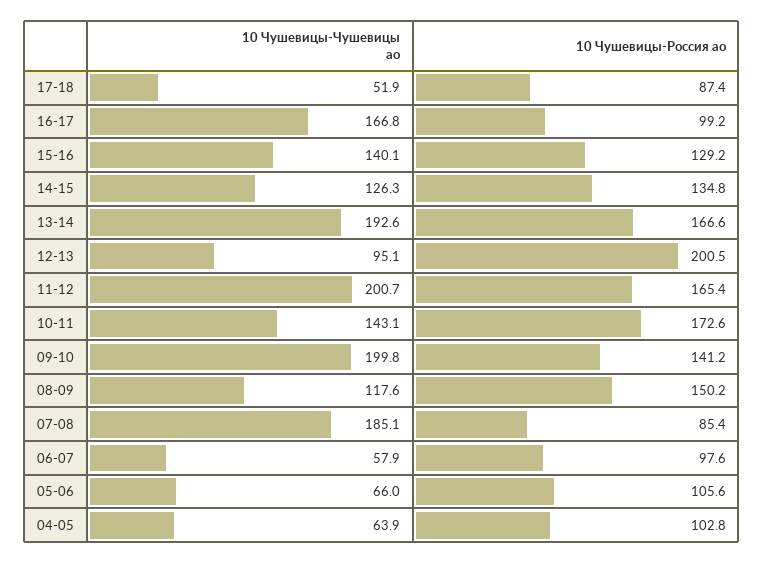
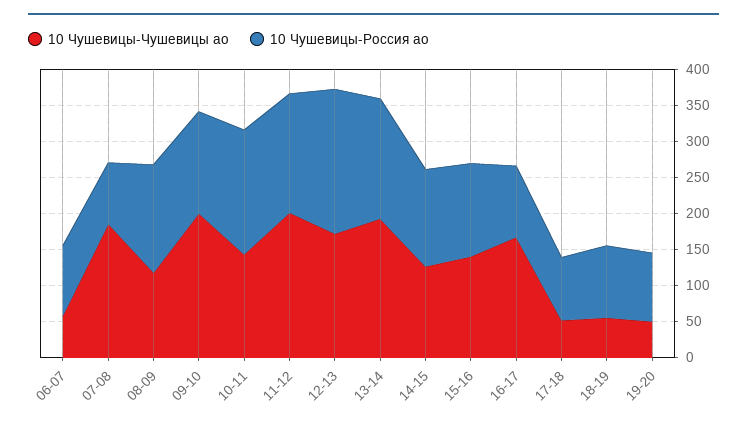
10 Чушевицы-Чушевицы ао, 12-13: 95.1 -> 175
10 Чушевицы-Чушевицы ао, 05-06: 66 -> none
10 Чушевицы-Россия ао, 05-06: 105.6 -> none
10 Чушевицы-Чушевицы ао, 04-05: 63.9 -> none
10 Чушевицы-Россия ао, 04-05: 102.8 -> none
10 Чушевицы-Чушевицы ао, 18-19: none -> 50
10 Чушевицы-Россия ао, 18-19: none -> 100
10 Чушевицы-Чушевицы ао, 19-20: none -> 50
10 Чушевицы-Россия ао, 19-20: none -> 100

